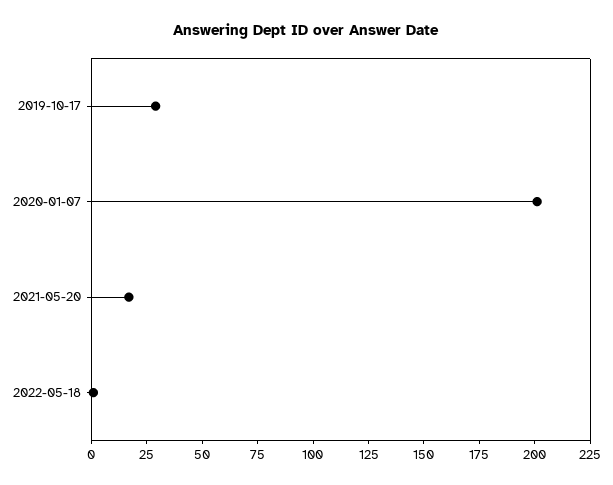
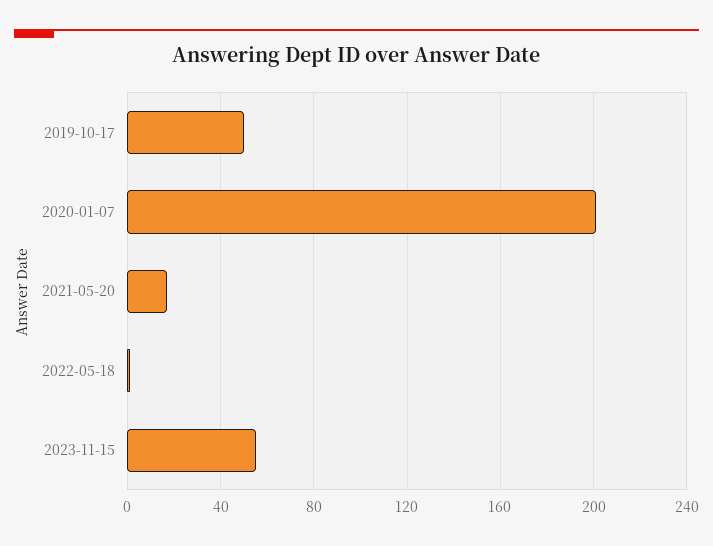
2019-10-17: 30 -> 50
2023-11-15: none -> 55

